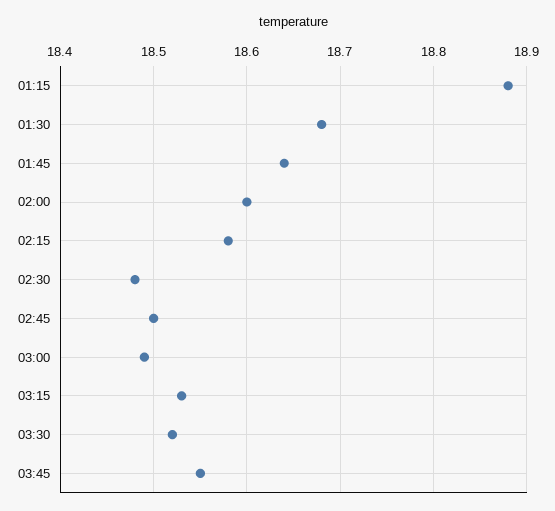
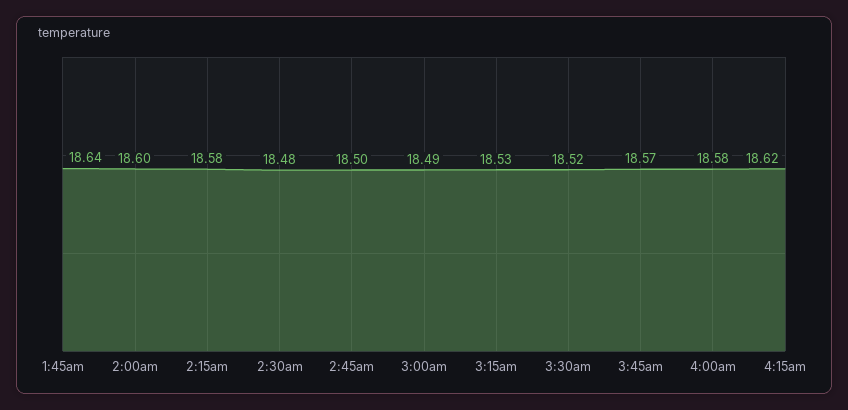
01:15: 18.88 -> none
01:30: 18.68 -> none
03:45: 18.55 -> 18.57
4:00am: none -> 18.58
4:15am: none -> 18.62

